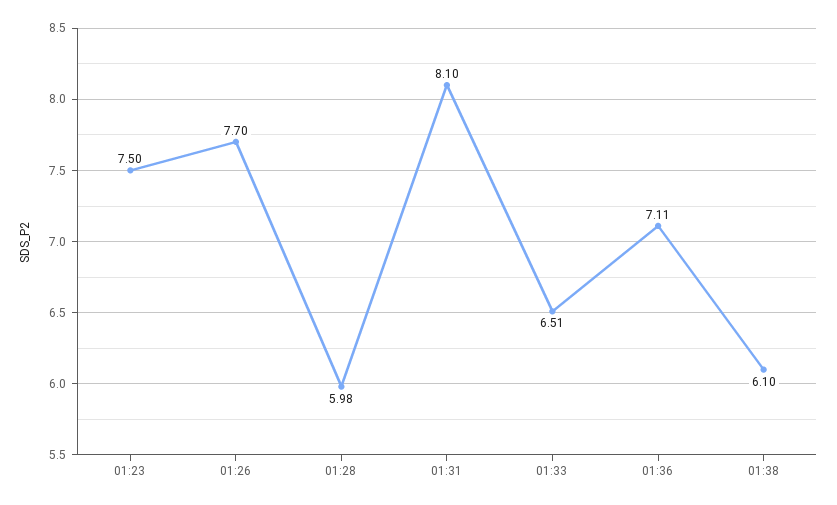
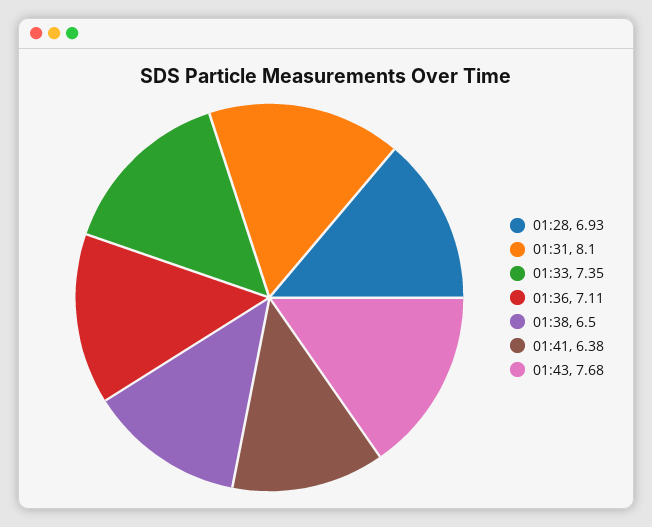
01:23: 7.5 -> none
01:26: 7.7 -> none
01:28: 5.98 -> 6.93
01:33: 6.51 -> 7.35
01:38: 6.1 -> 6.5
01:41: none -> 6.38
01:43: none -> 7.68

